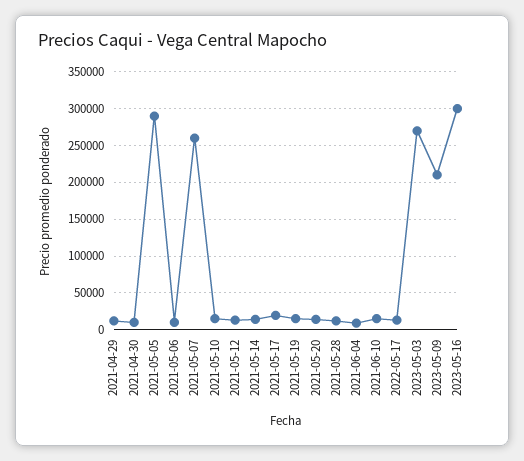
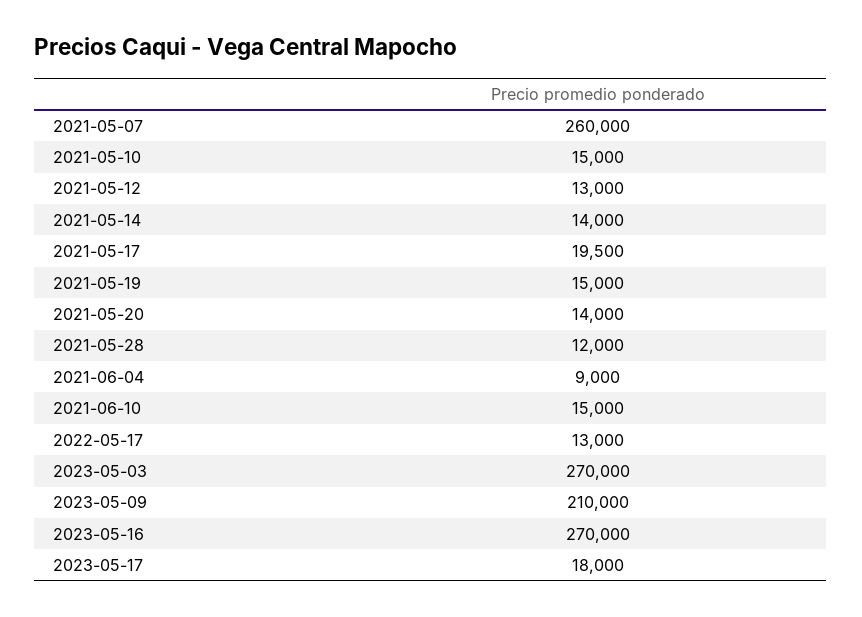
2021-04-29: 10000 -> none
2021-04-30: 10000 -> none
2021-05-05: 290000 -> none
2021-05-06: 10000 -> none
2023-05-16: 300000 -> 270000
2023-05-17: none -> 18000

